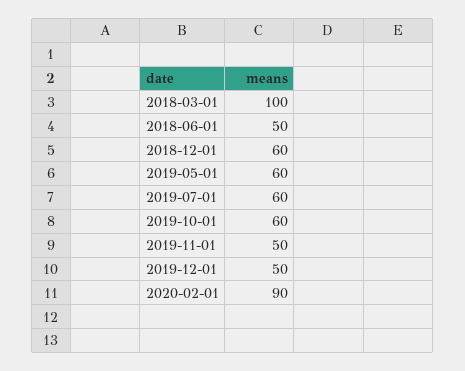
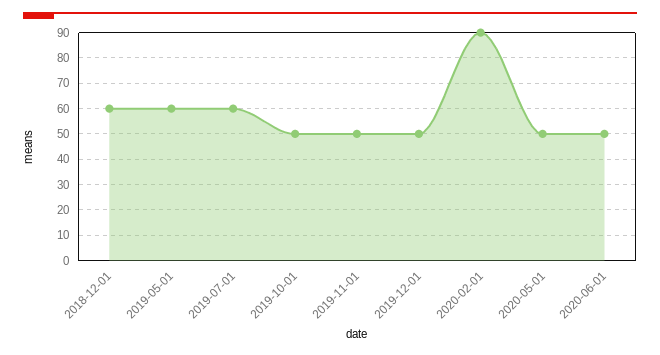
2018-03-01: 100 -> none
2018-06-01: 50 -> none
2019-10-01: 60 -> 50
2020-05-01: none -> 50
2020-06-01: none -> 50

